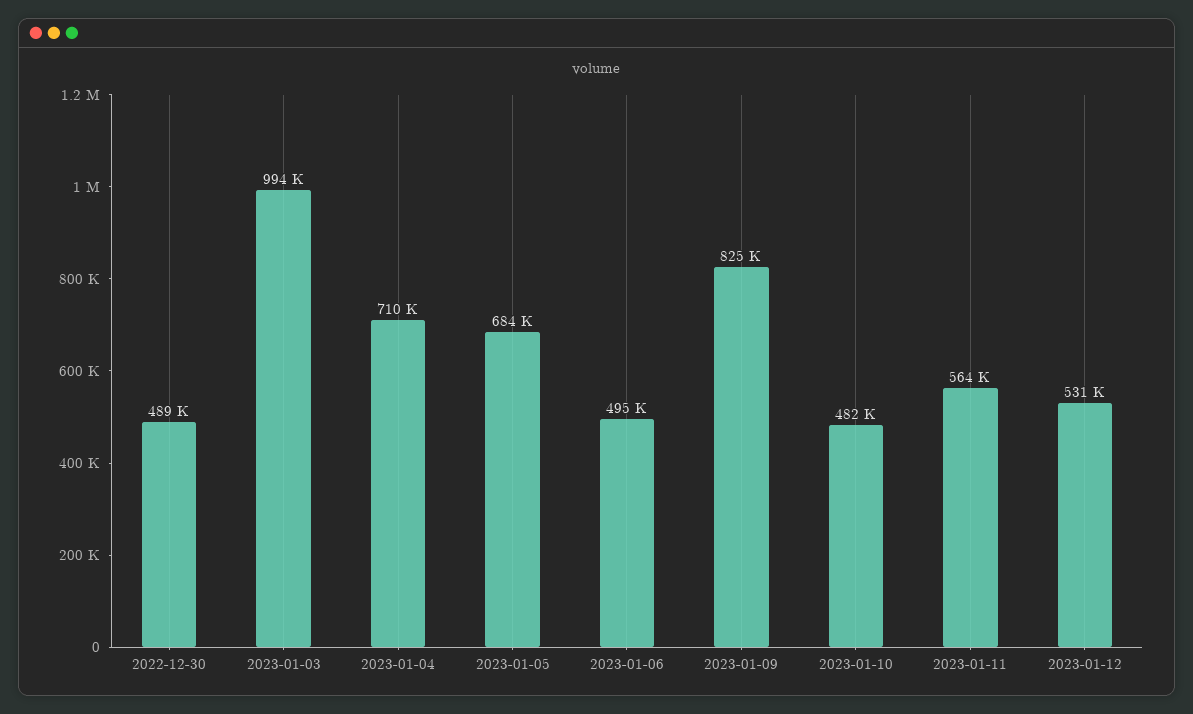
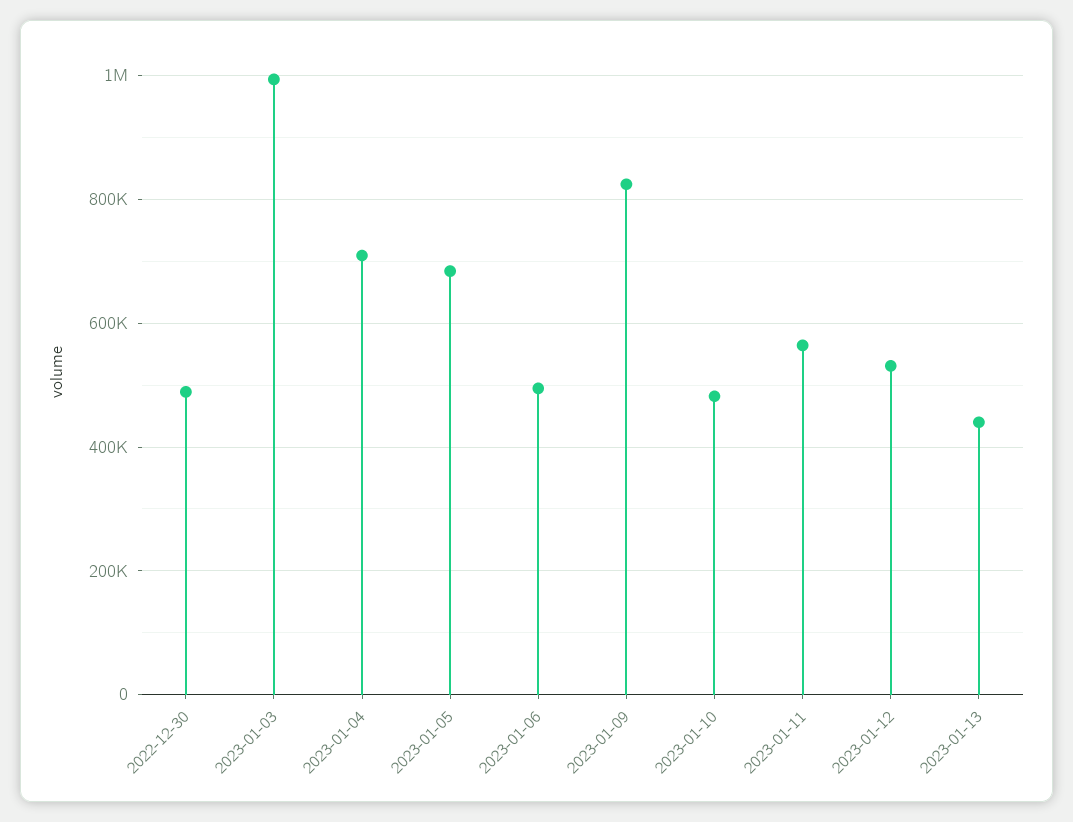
2023-01-13: none -> 440000

